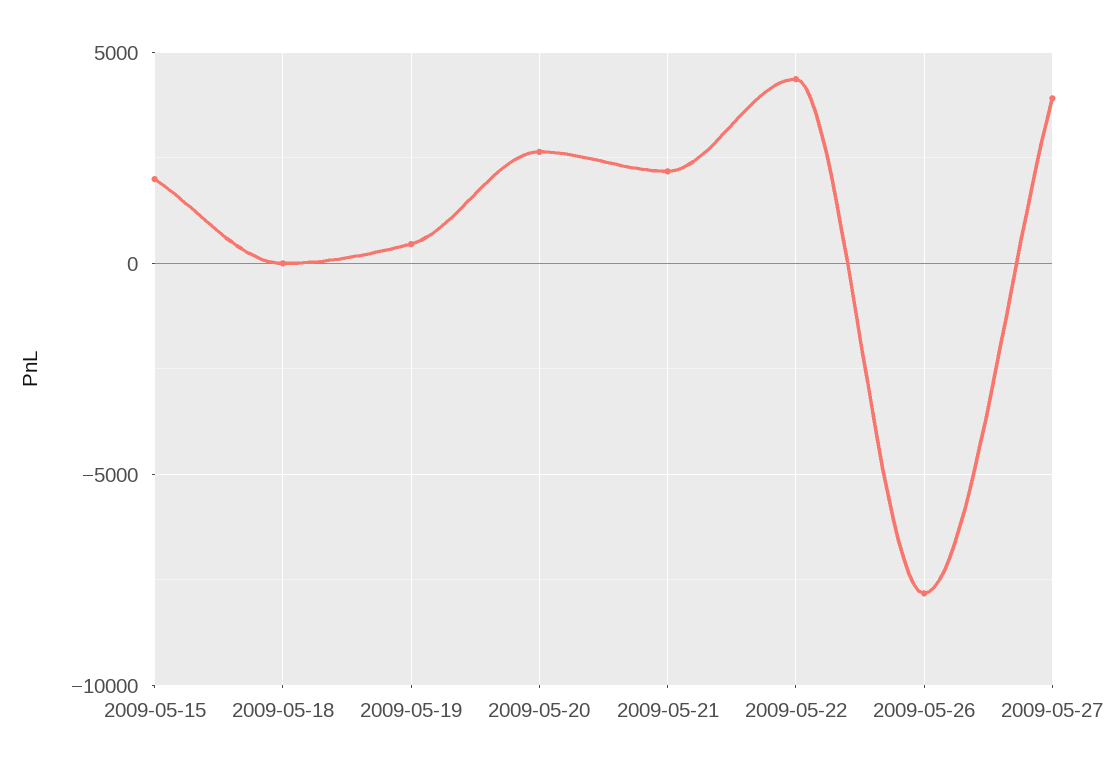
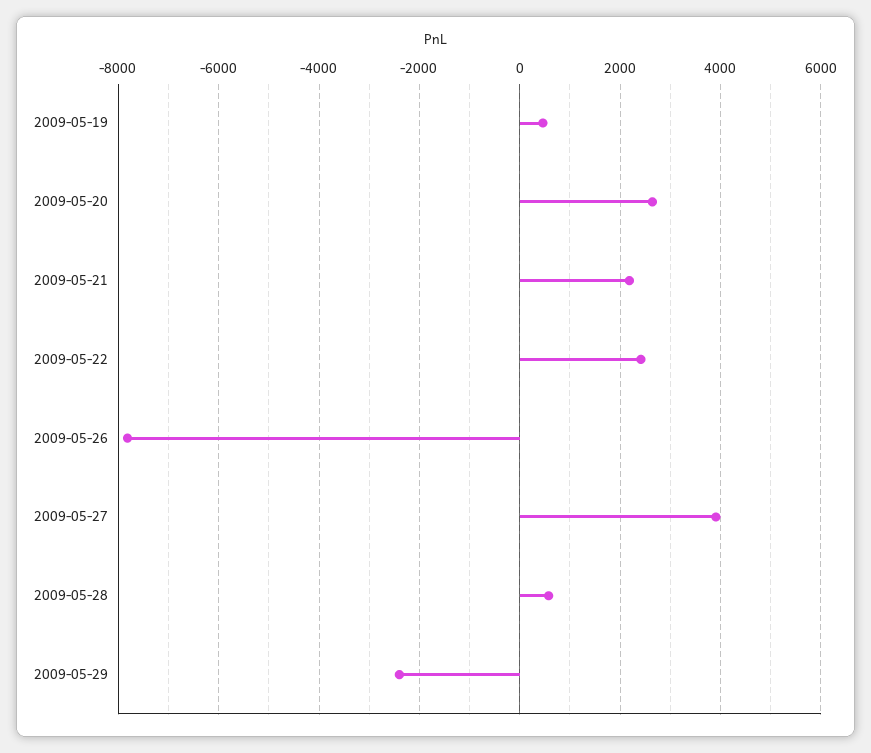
2009-05-15: 2000 -> none
2009-05-18: 0 -> none
2009-05-22: 4500 -> 2400
2009-05-28: none -> 600
2009-05-29: none -> -2400

